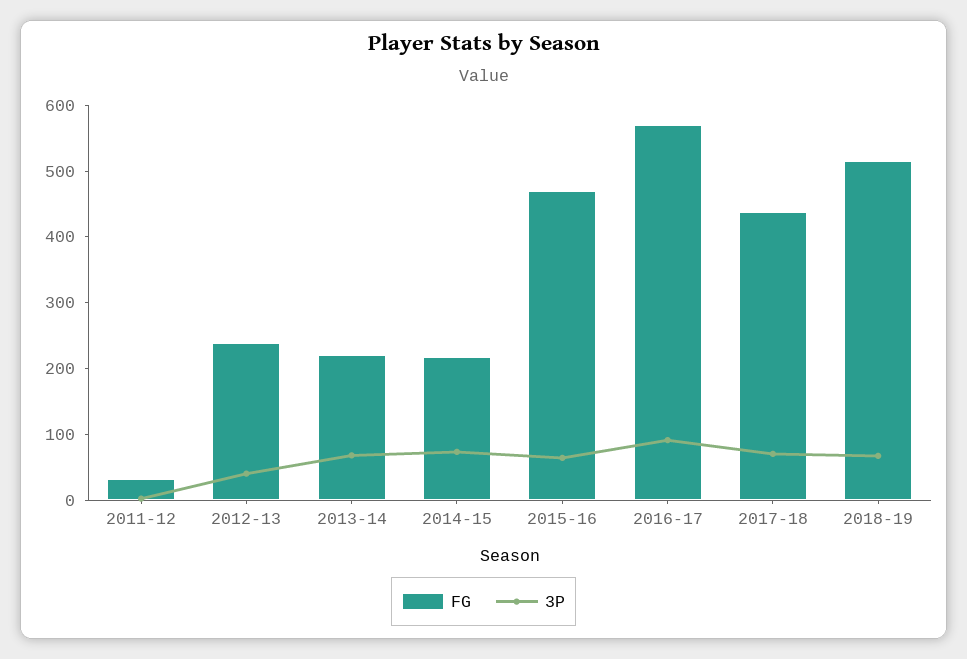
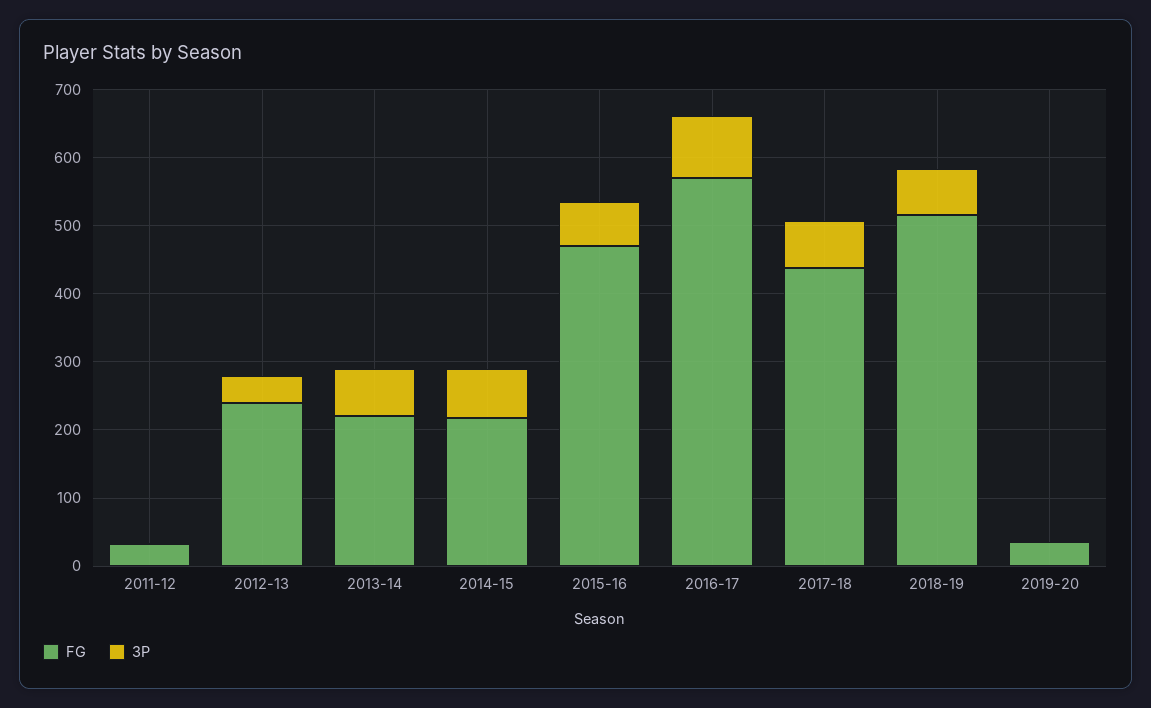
FG, 2019-20: none -> 40
3P, 2019-20: none -> 0

